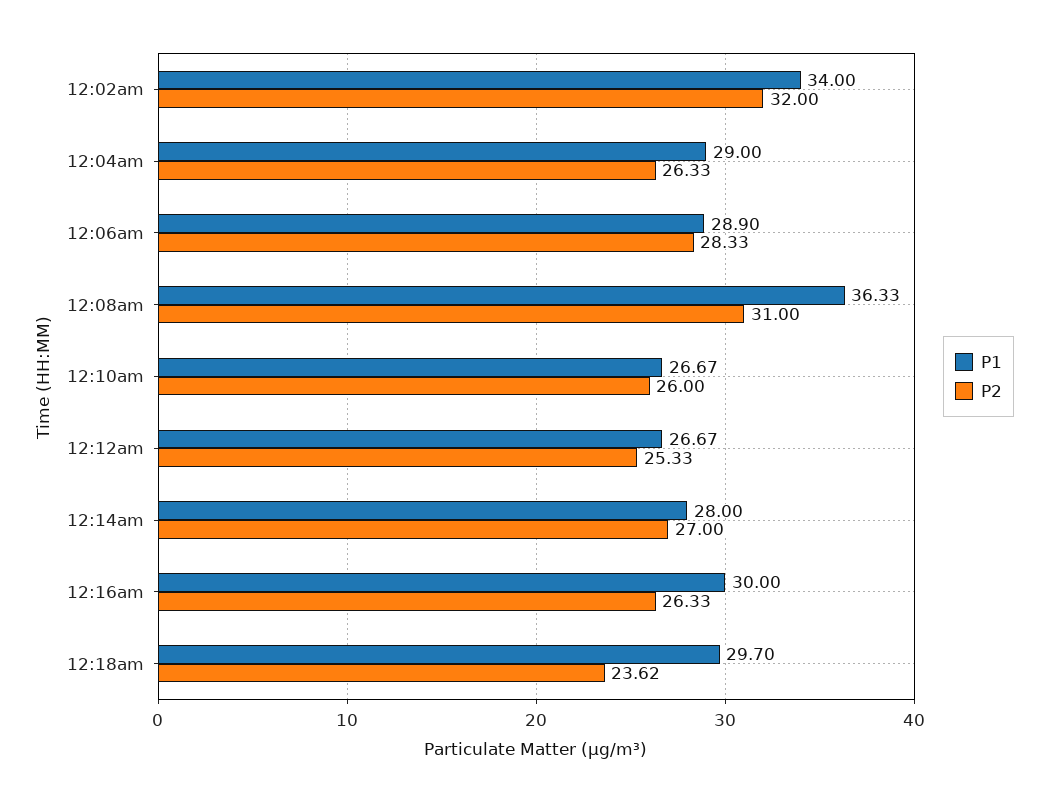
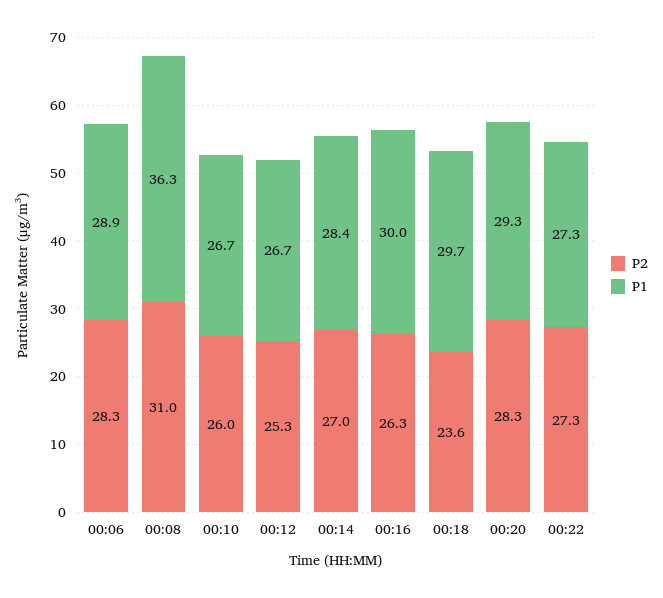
P1, 12:02am: 34 -> none
P2, 12:02am: 32 -> none
P1, 12:04am: 29 -> none
P2, 12:04am: 26.33 -> none
P1, 12:14am: 28 -> 28.4
P2, 00:20: none -> 28.3
P1, 00:20: none -> 29.3
P2, 00:22: none -> 27.3
P1, 00:22: none -> 27.3

